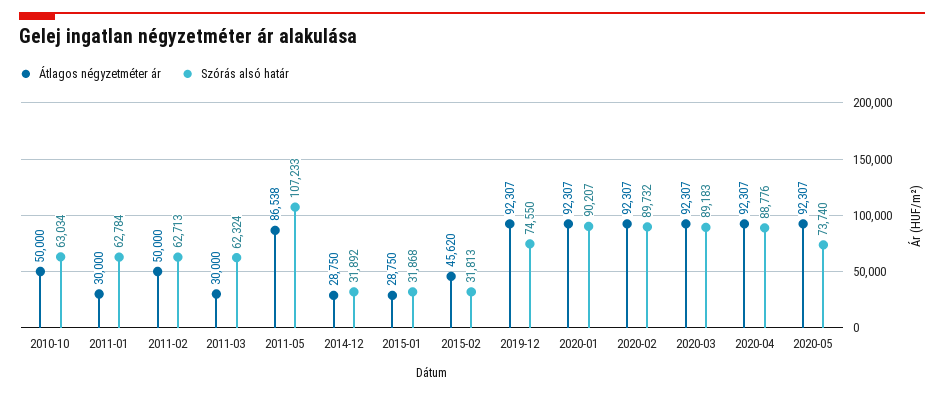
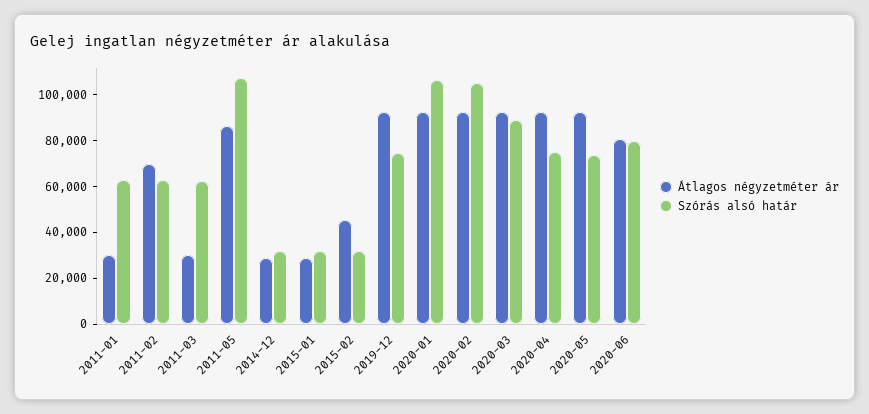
Átlagos négyzetméter ár, 2010-10: 50000 -> none
Szórás alsó határ, 2010-10: 63034 -> none
Átlagos négyzetméter ár, 2011-02: 50000 -> 70000
Szórás alsó határ, 2020-01: 90207 -> 105000
Szórás alsó határ, 2020-02: 89732 -> 105000
Szórás alsó határ, 2020-04: 88776 -> 75000
Átlagos négyzetméter ár, 2020-06: none -> 80000
Szórás alsó határ, 2020-06: none -> 80000

